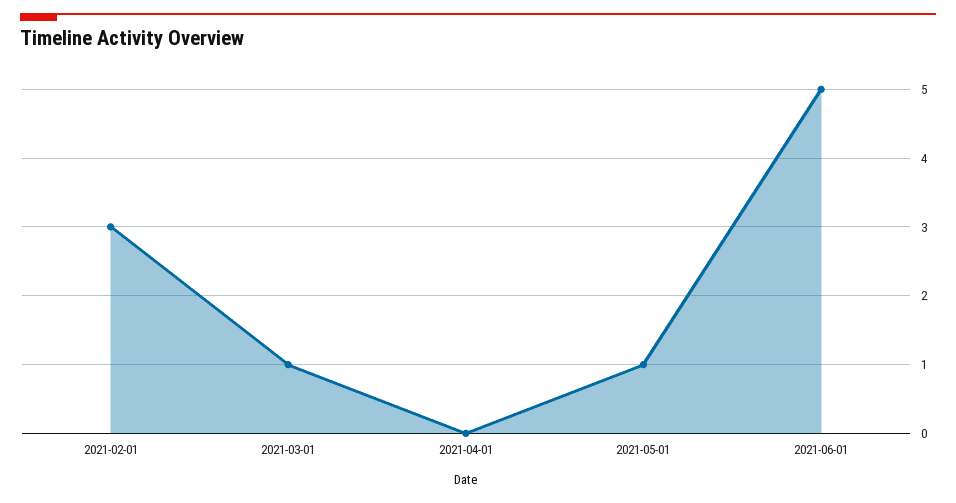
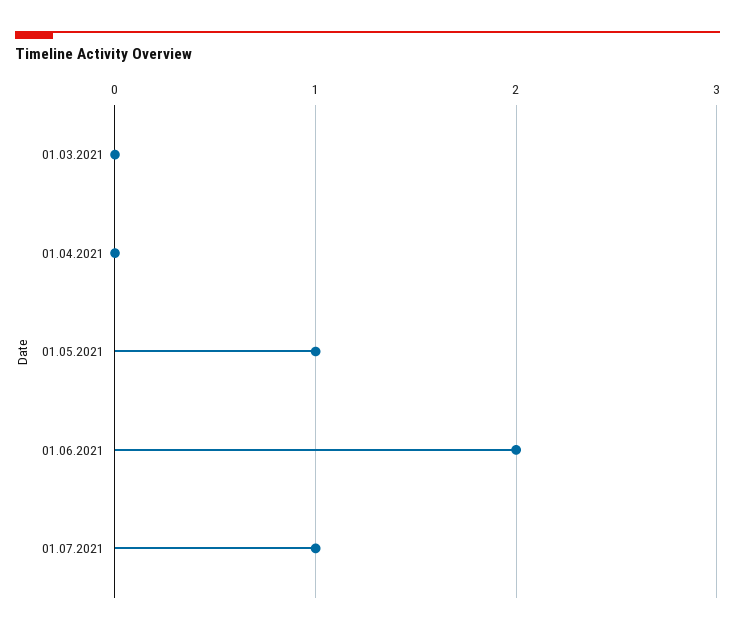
2021-02-01: 3 -> none
2021-03-01: 1 -> 0
2021-06-01: 5 -> 2
01.07.2021: none -> 1

